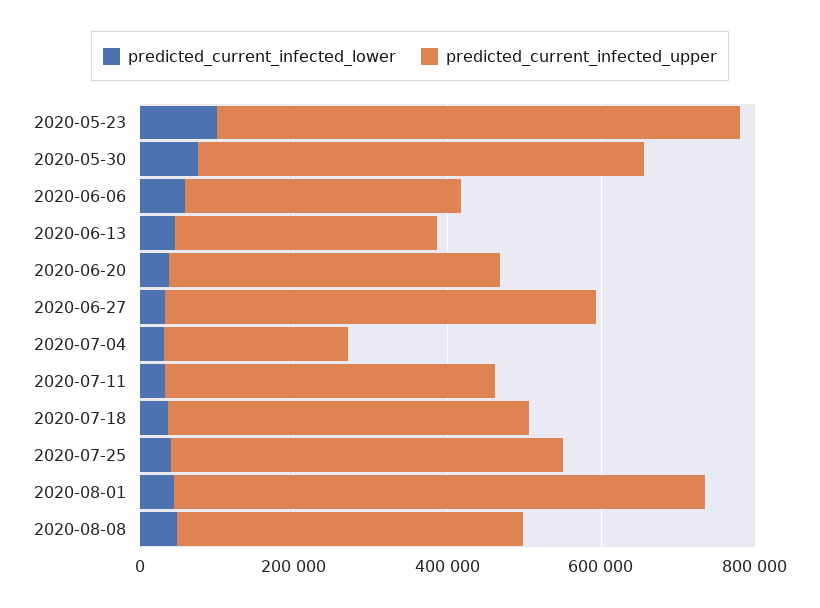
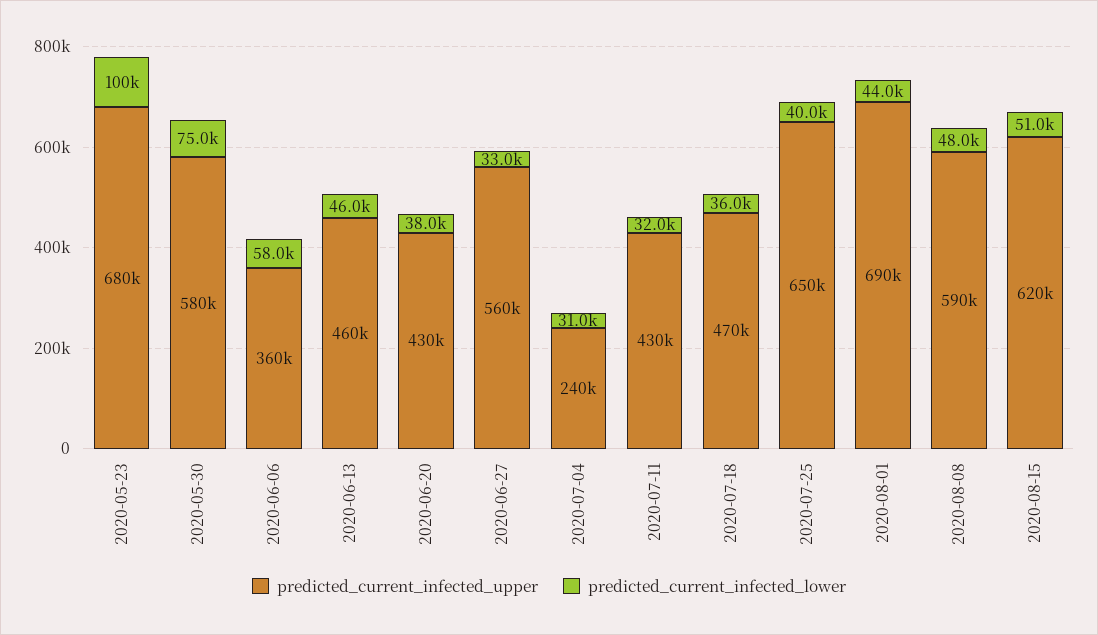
predicted_current_infected_upper, 2020-06-13: 350000 -> 460000
predicted_current_infected_upper, 2020-07-25: 500000 -> 650000
predicted_current_infected_upper, 2020-08-08: 450000 -> 590000
predicted_current_infected_upper, 2020-08-15: none -> 620000
predicted_current_infected_lower, 2020-08-15: none -> 51000

